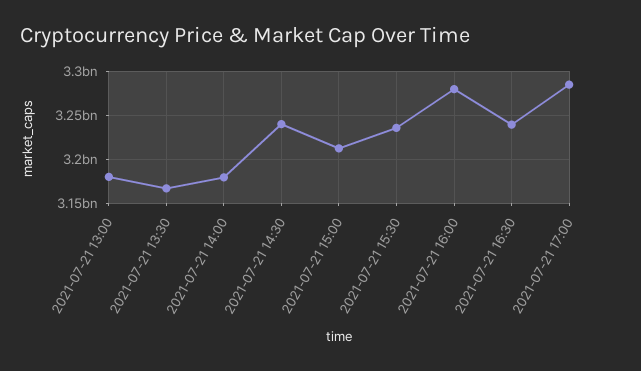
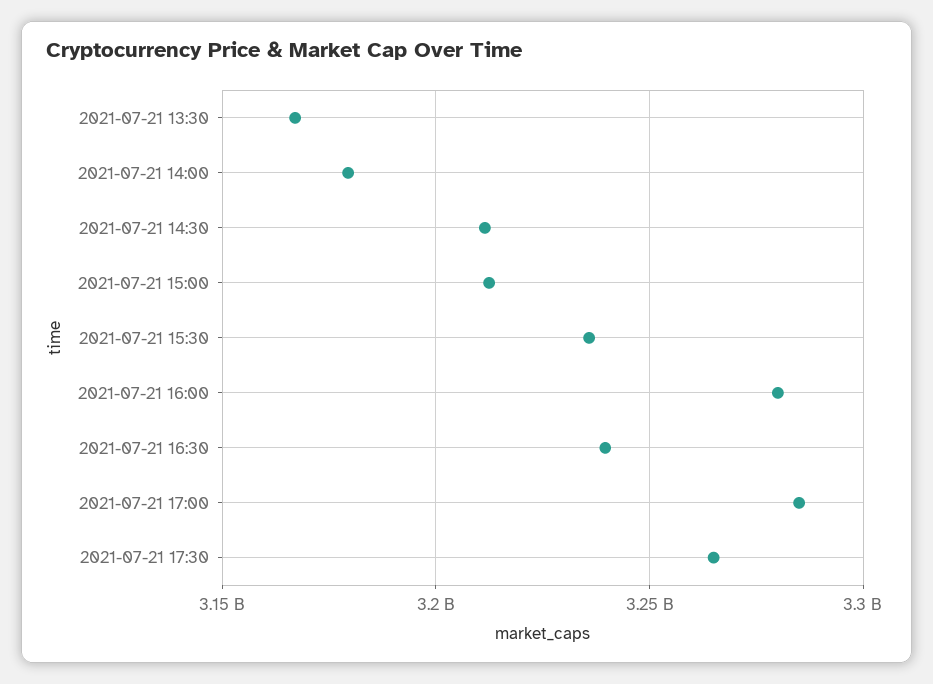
2021-07-21 13:00: 3180000000 -> none
2021-07-21 14:30: 3240000000 -> 3210000000
2021-07-21 17:30: none -> 3265000000

